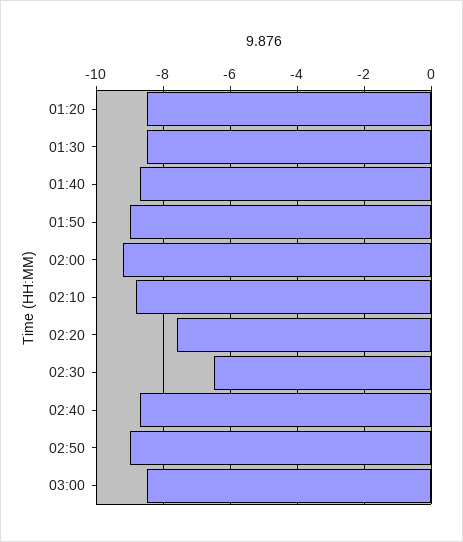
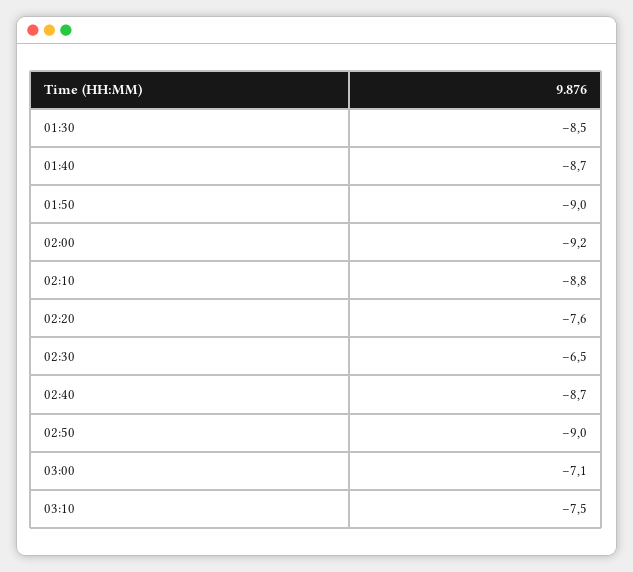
01:20: -8.5 -> none
03:00: -8.5 -> -7.1
03:10: none -> -7.5

